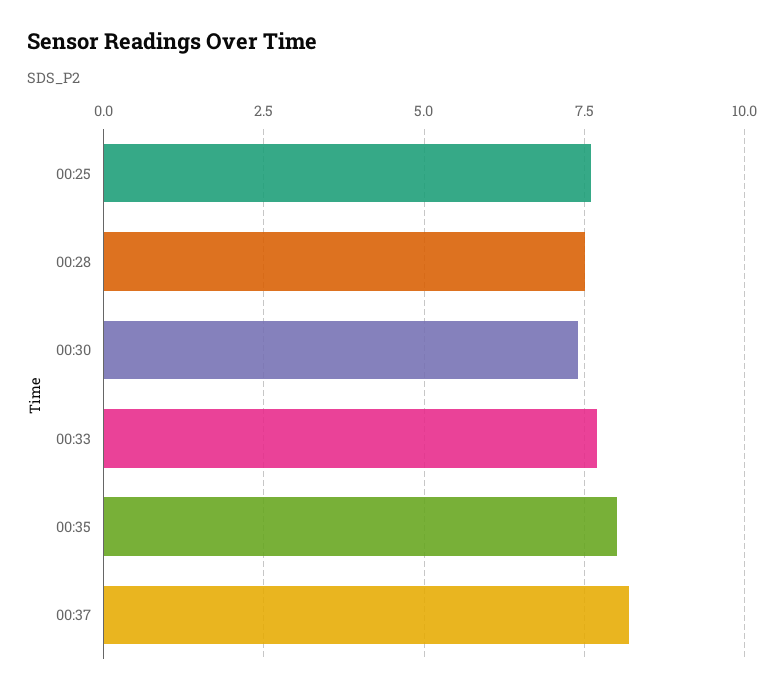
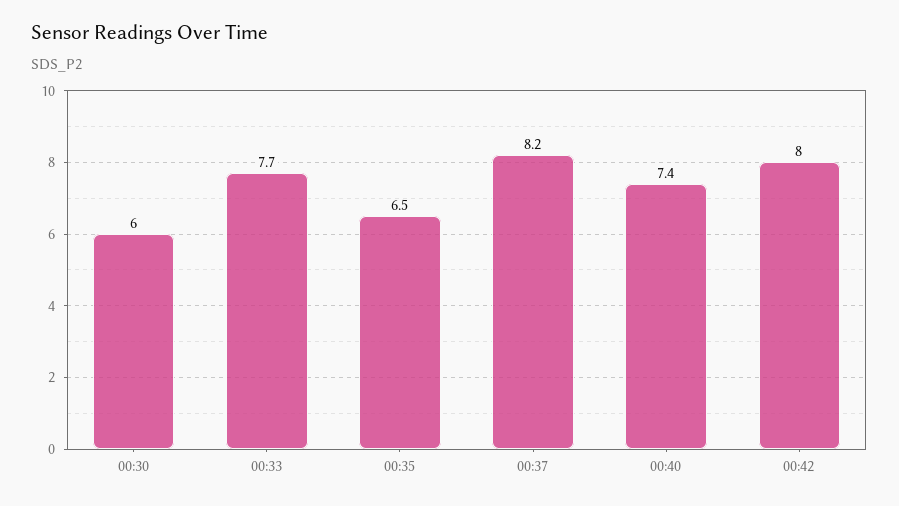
00:25: 7.5 -> none
00:28: 7.5 -> none
00:30: 7.5 -> 6
00:35: 8 -> 6.5
00:40: none -> 7.4
00:42: none -> 8

